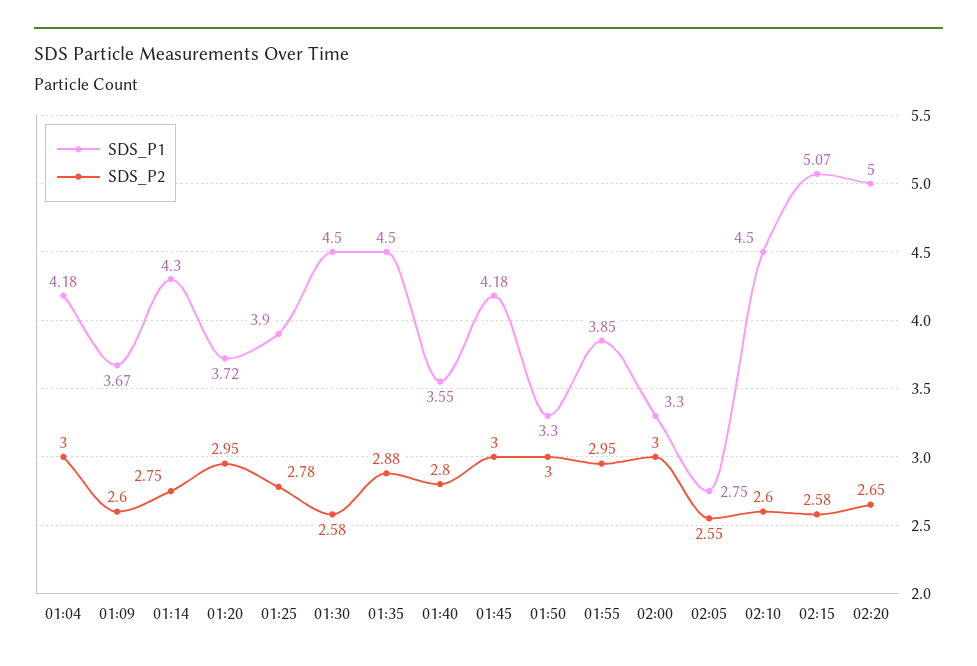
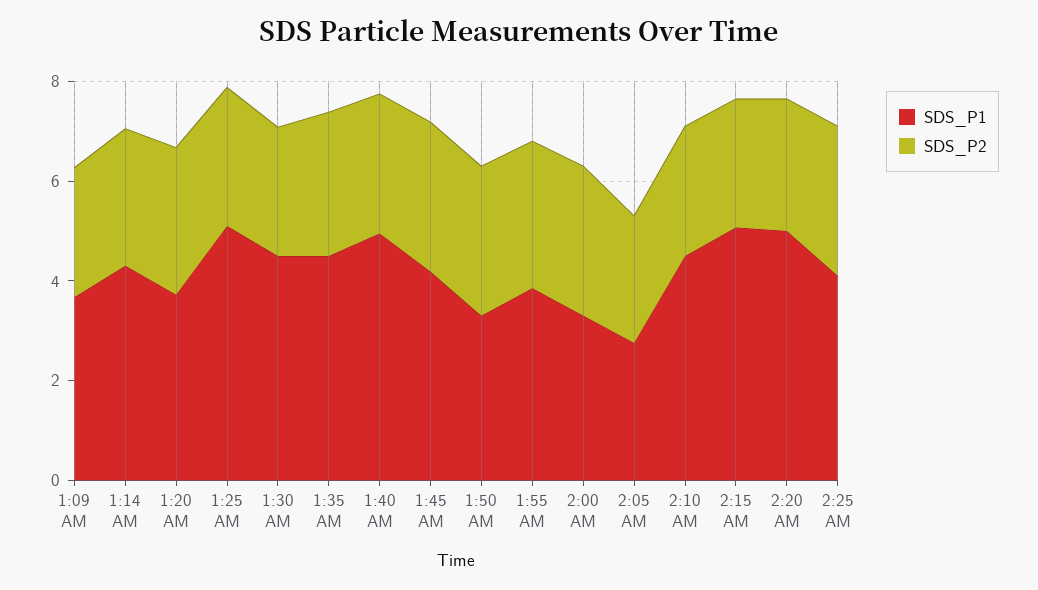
SDS_P1, 01:04: 4.18 -> none
SDS_P2, 01:04: 3 -> none
SDS_P1, 01:25: 3.9 -> 5
SDS_P1, 01:40: 3.55 -> 5
SDS_P1, 2:25 AM: none -> 4
SDS_P2, 2:25 AM: none -> 3

